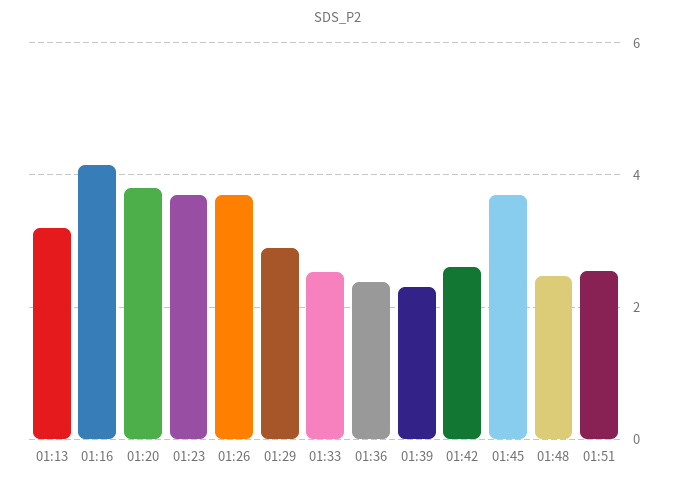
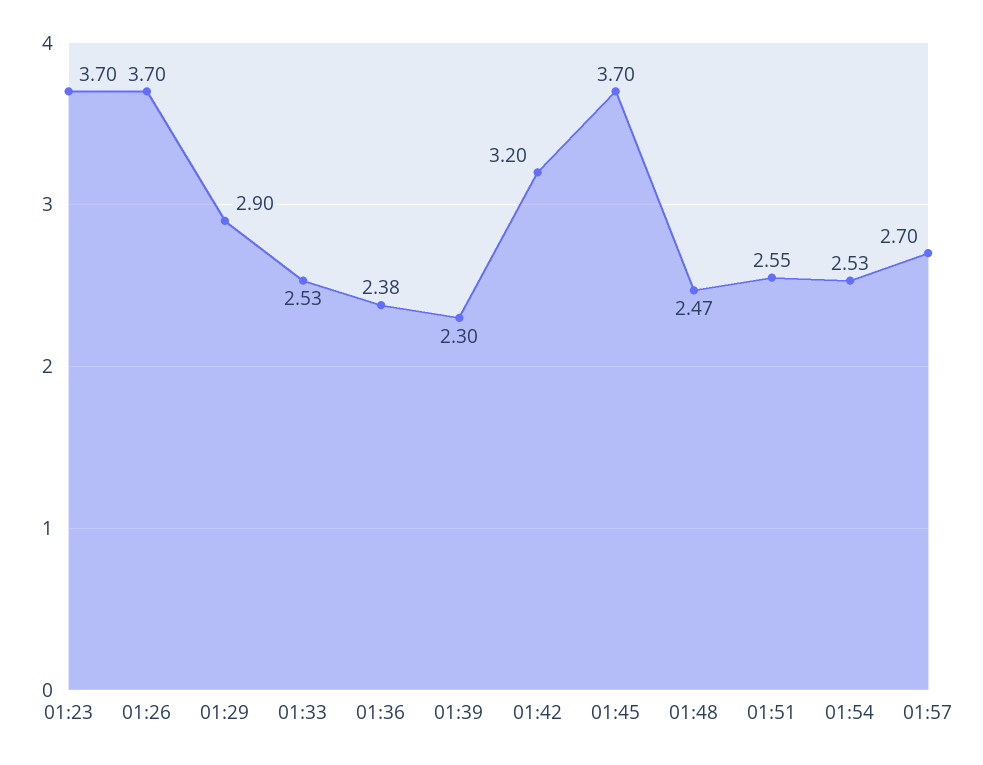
01:13: 3.2 -> none
01:16: 4.2 -> none
01:20: 3.8 -> none
01:42: 2.6 -> 3.2
01:54: none -> 2.53
01:57: none -> 2.7

